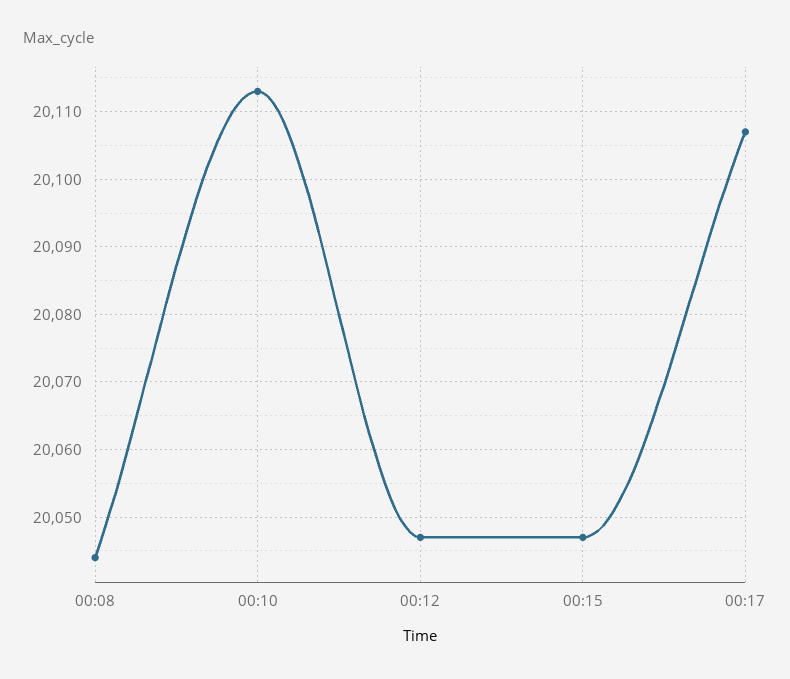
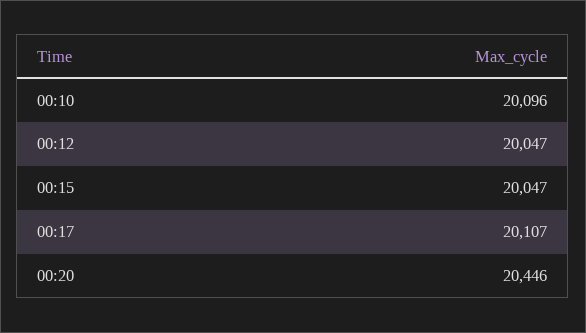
00:08: 20044 -> none
00:10: 20113 -> 20096
00:20: none -> 20446

